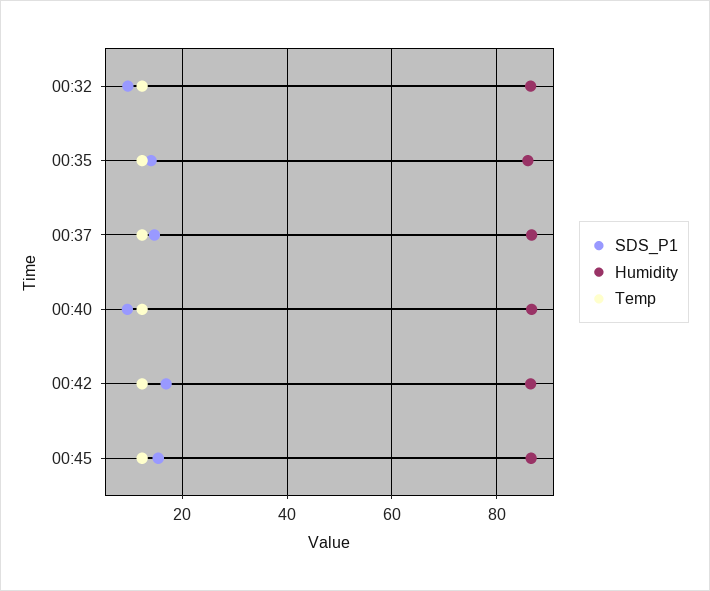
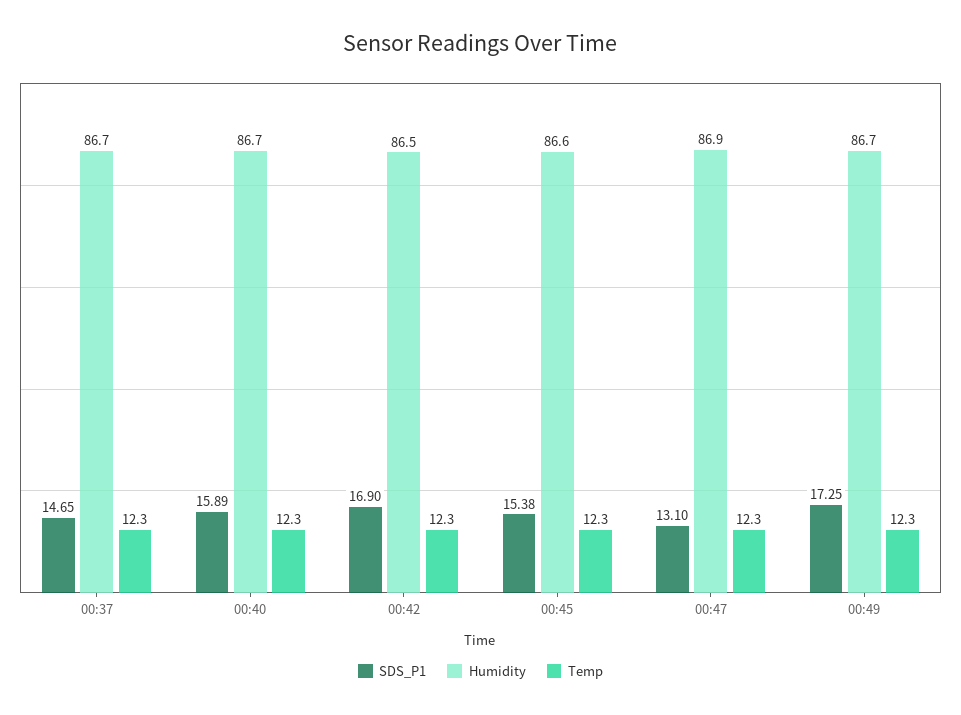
SDS_P1, 00:32: 10 -> none
Humidity, 00:32: 86 -> none
Temp, 00:32: 12 -> none
SDS_P1, 00:35: 14 -> none
Humidity, 00:35: 86 -> none
Temp, 00:35: 12 -> none
SDS_P1, 00:40: 10 -> 15.89
SDS_P1, 00:47: none -> 13.1
Humidity, 00:47: none -> 86.9
Temp, 00:47: none -> 12.3
SDS_P1, 00:49: none -> 17.25
Humidity, 00:49: none -> 86.7
Temp, 00:49: none -> 12.3

